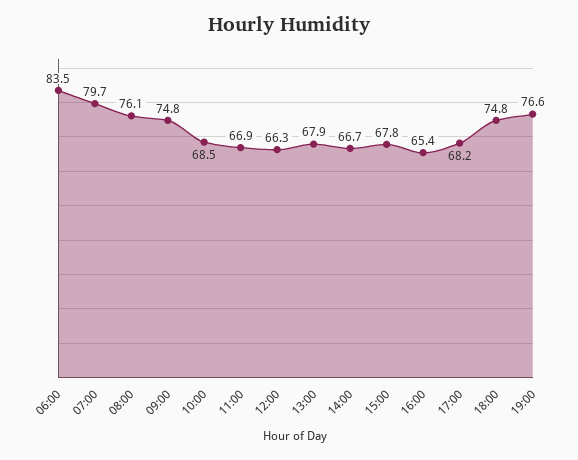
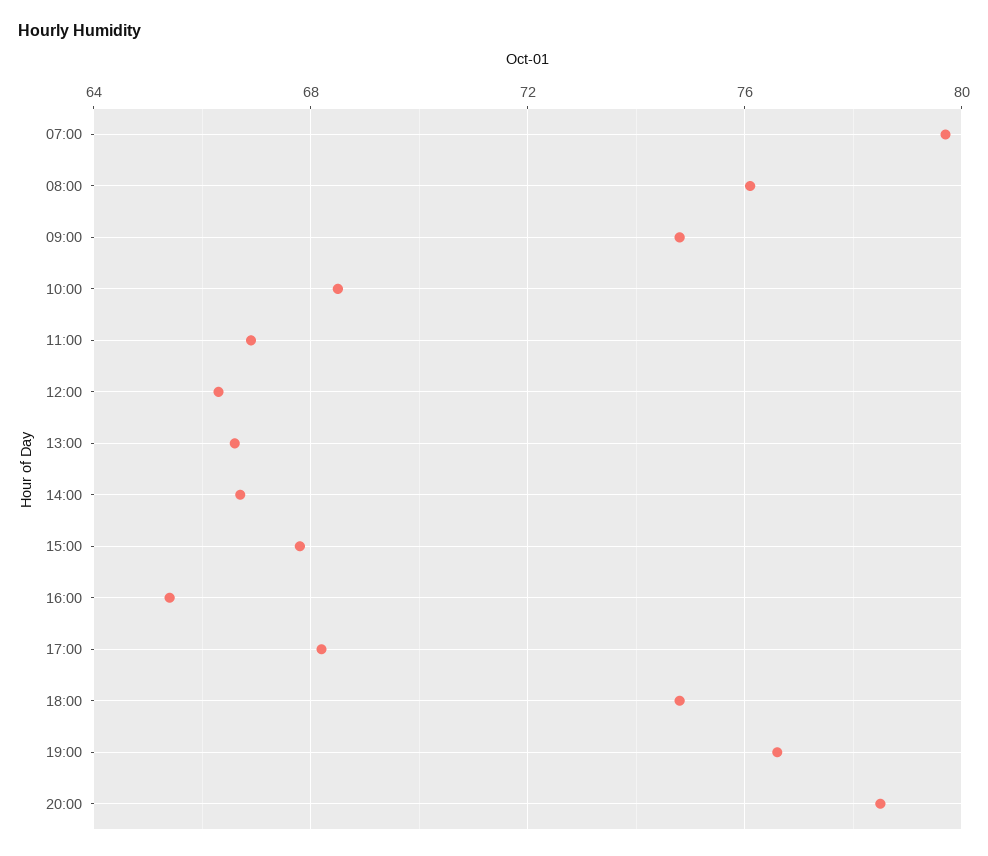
06:00: 83.5 -> none
13:00: 67.9 -> 66.5
20:00: none -> 78.5

